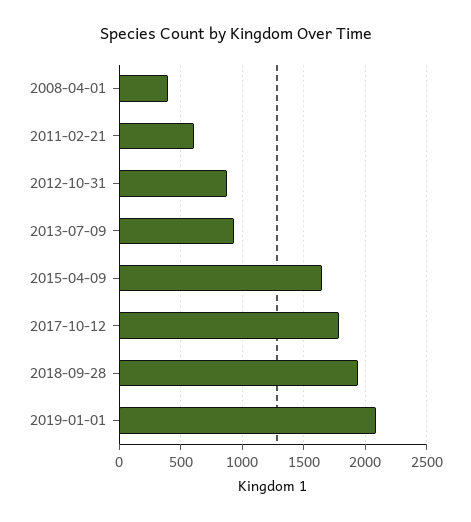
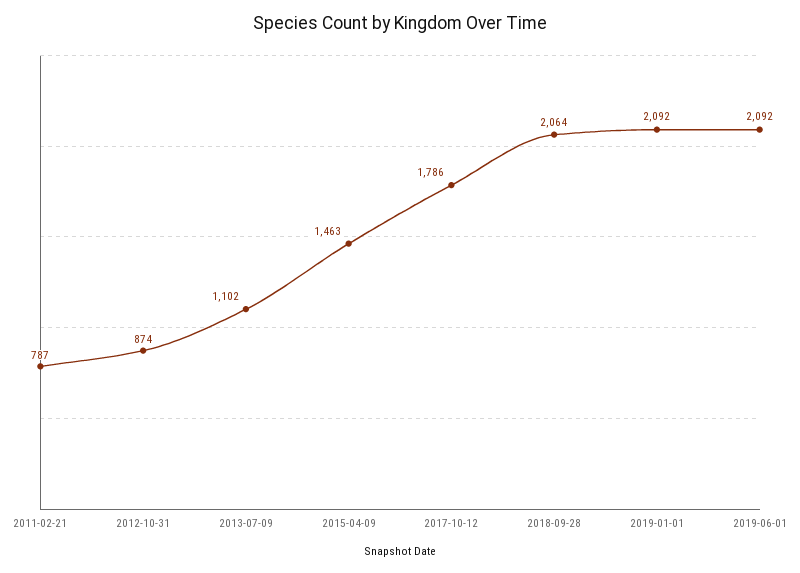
2008-04-01: 400 -> none
2011-02-21: 600 -> 787
2013-07-09: 950 -> 1102
2015-04-09: 1650 -> 1463
2018-09-28: 1950 -> 2064
2019-06-01: none -> 2092

